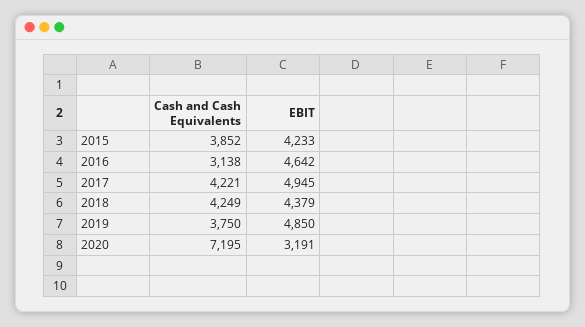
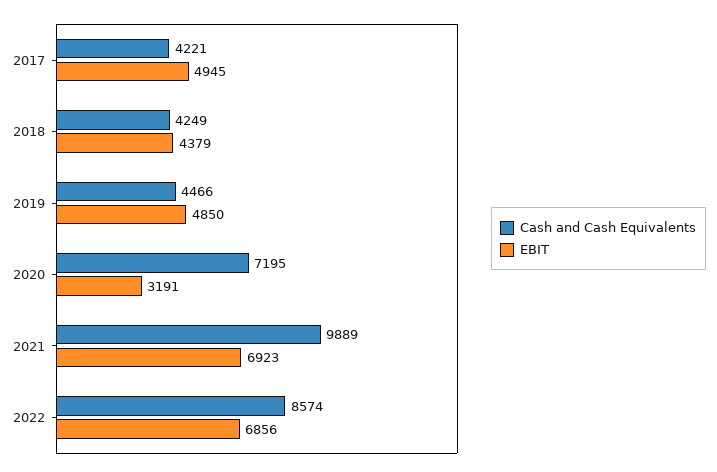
Cash and Cash Equivalents, 2015: 3852 -> none
EBIT, 2015: 4233 -> none
Cash and Cash Equivalents, 2016: 3138 -> none
EBIT, 2016: 4642 -> none
Cash and Cash Equivalents, 2019: 3750 -> 4466
Cash and Cash Equivalents, 2021: none -> 9889
EBIT, 2021: none -> 6923
Cash and Cash Equivalents, 2022: none -> 8574
EBIT, 2022: none -> 6856

